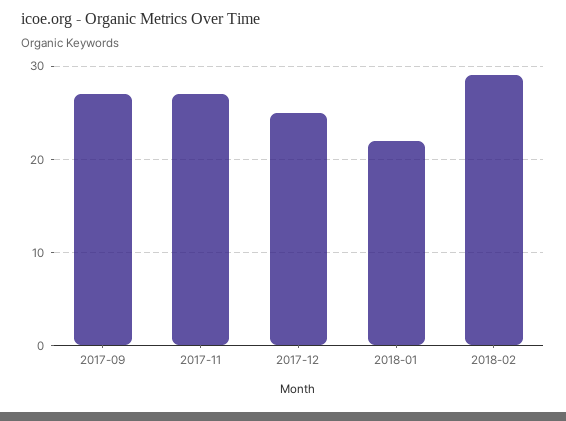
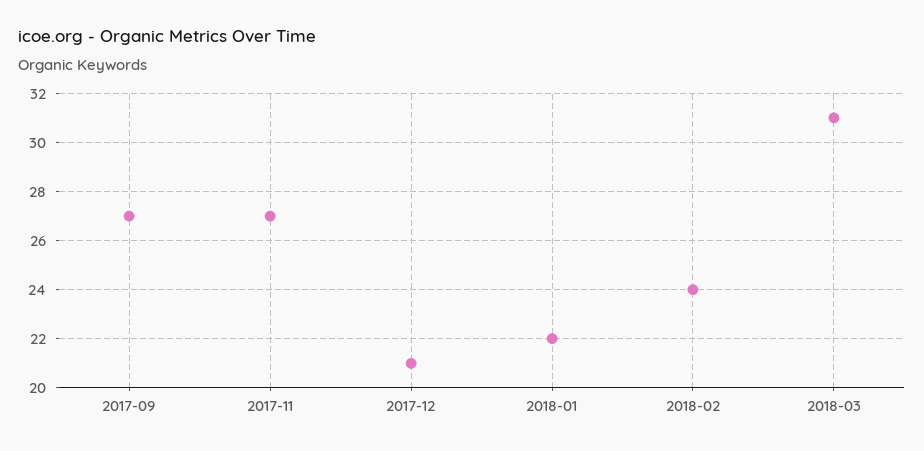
2017-12: 25 -> 21
2018-02: 29 -> 24
2018-03: none -> 31

